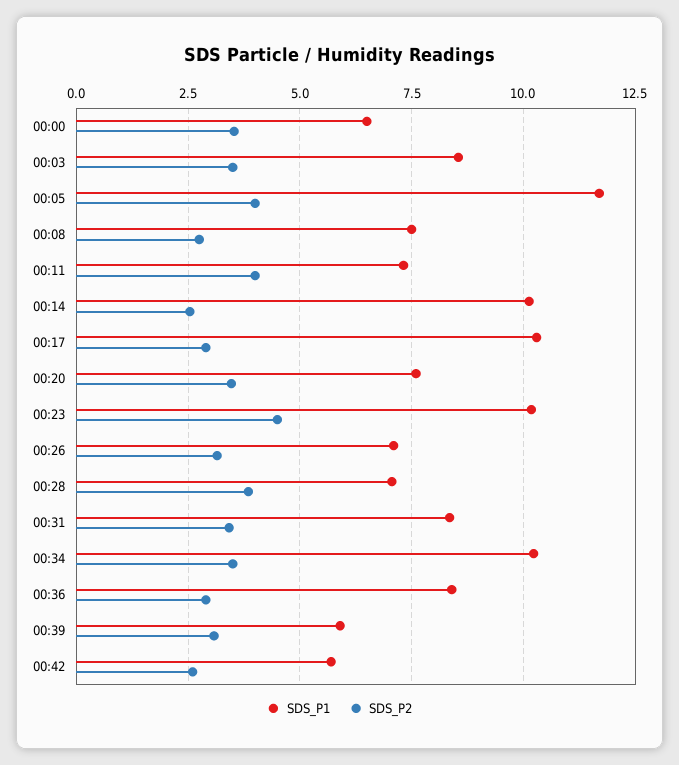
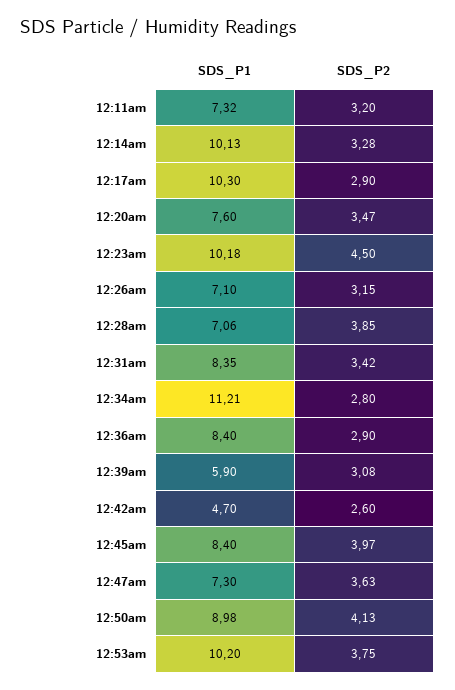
SDS_P1, 00:00: 6.5 -> none
SDS_P2, 00:00: 3.5 -> none
SDS_P1, 00:03: 8.5 -> none
SDS_P2, 00:03: 3.5 -> none
SDS_P1, 00:05: 11.75 -> none
SDS_P2, 00:05: 4 -> none
SDS_P1, 00:08: 7.5 -> none
SDS_P2, 00:08: 2.75 -> none
SDS_P2, 00:11: 4 -> 3.2
SDS_P2, 00:14: 2.5 -> 3.28
SDS_P1, 00:34: 10.25 -> 11.21
SDS_P2, 00:34: 3.5 -> 2.8
SDS_P1, 00:42: 5.75 -> 4.7
SDS_P1, 12:45am: none -> 8.4
SDS_P2, 12:45am: none -> 3.97
SDS_P1, 12:47am: none -> 7.3
SDS_P2, 12:47am: none -> 3.63
SDS_P1, 12:50am: none -> 8.98
SDS_P2, 12:50am: none -> 4.13
SDS_P1, 12:53am: none -> 10.2
SDS_P2, 12:53am: none -> 3.75

